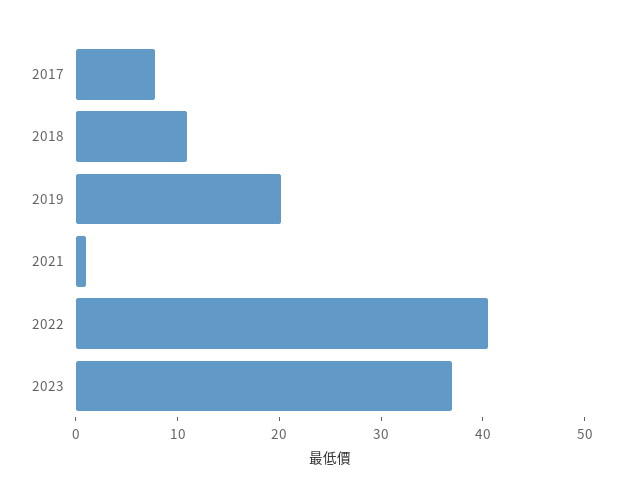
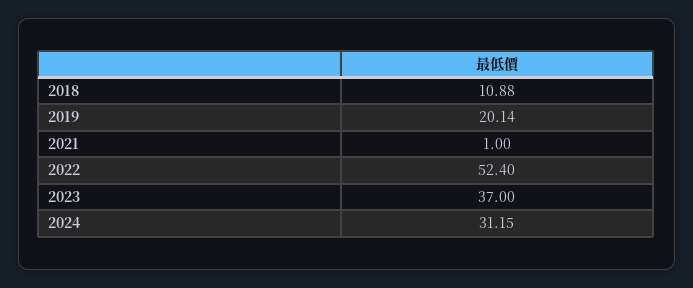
2017: 8 -> none
2022: 40 -> 52.4
2024: none -> 31.15

